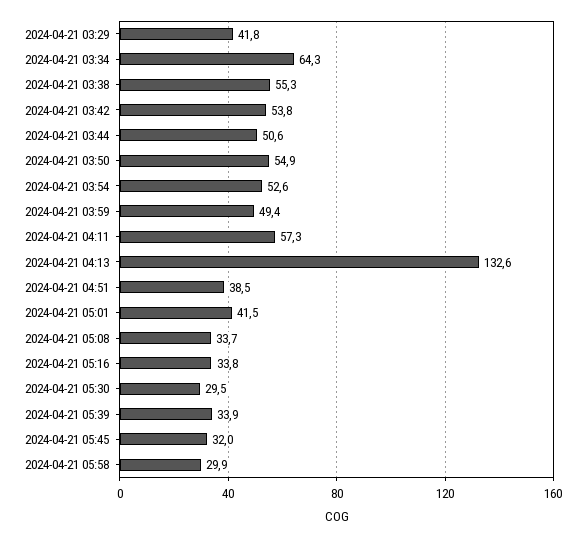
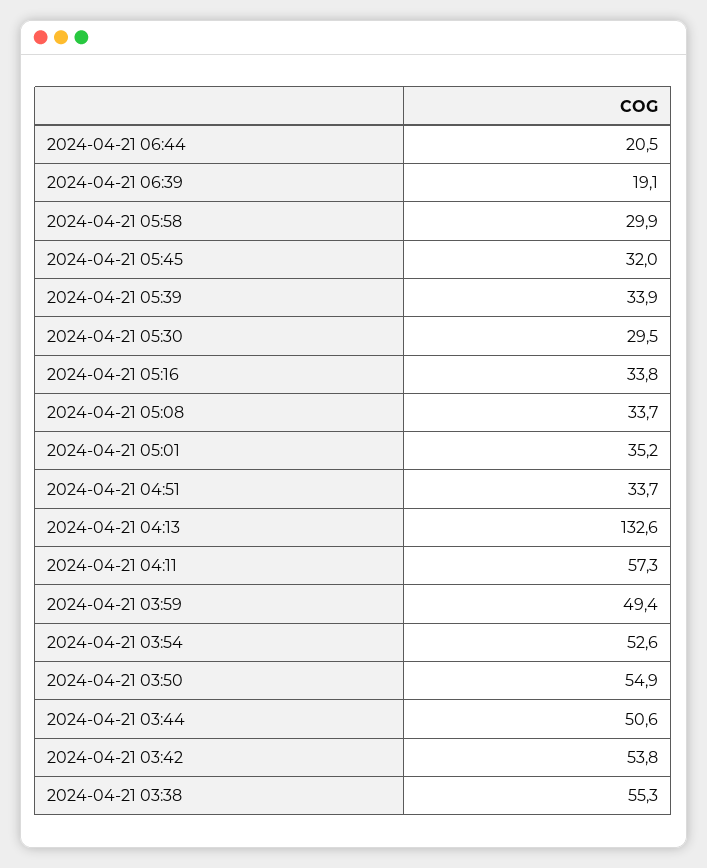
2024-04-21 03:29: 41.8 -> none
2024-04-21 03:34: 64.3 -> none
2024-04-21 04:51: 38.5 -> 33.7
2024-04-21 05:01: 41.5 -> 35.2
2024-04-21 06:44: none -> 20.5
2024-04-21 06:39: none -> 19.1

